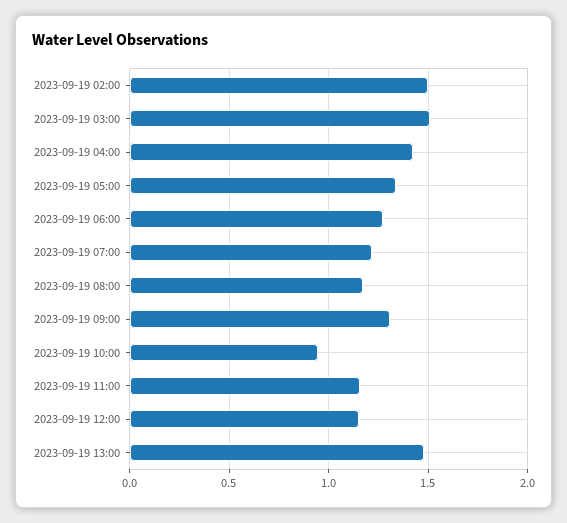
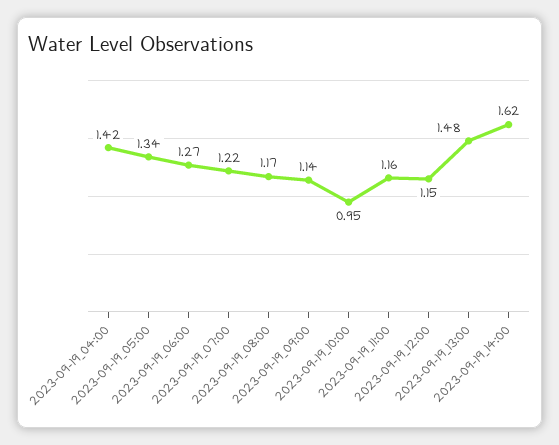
2023-09-19 02:00: 1.5 -> none
2023-09-19 03:00: 1.5 -> none
2023-09-19 09:00: 1.3 -> 1.14
2023-09-19_14:00: none -> 1.62

